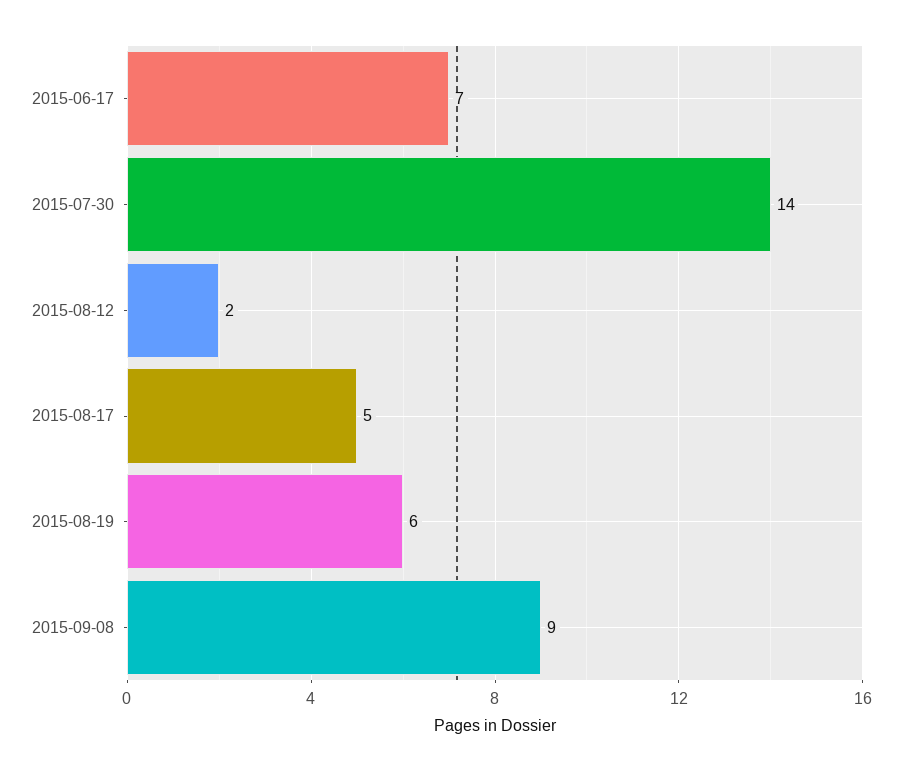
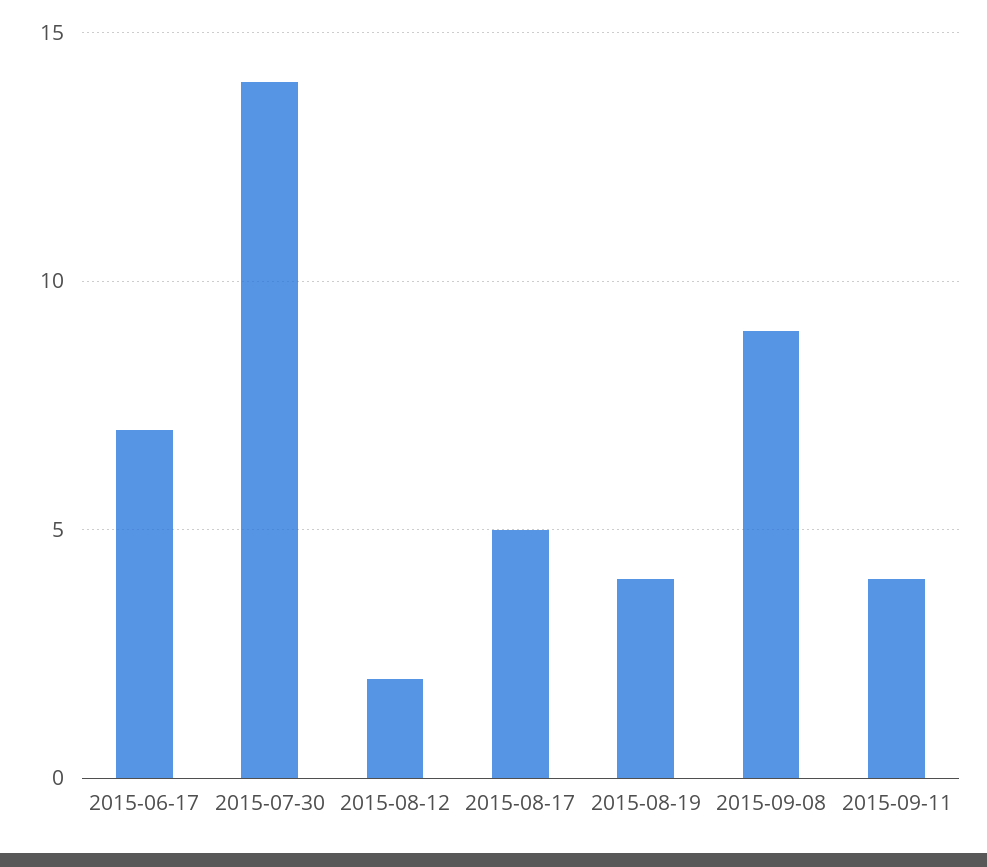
2015-08-19: 6 -> 4
2015-09-11: none -> 4

